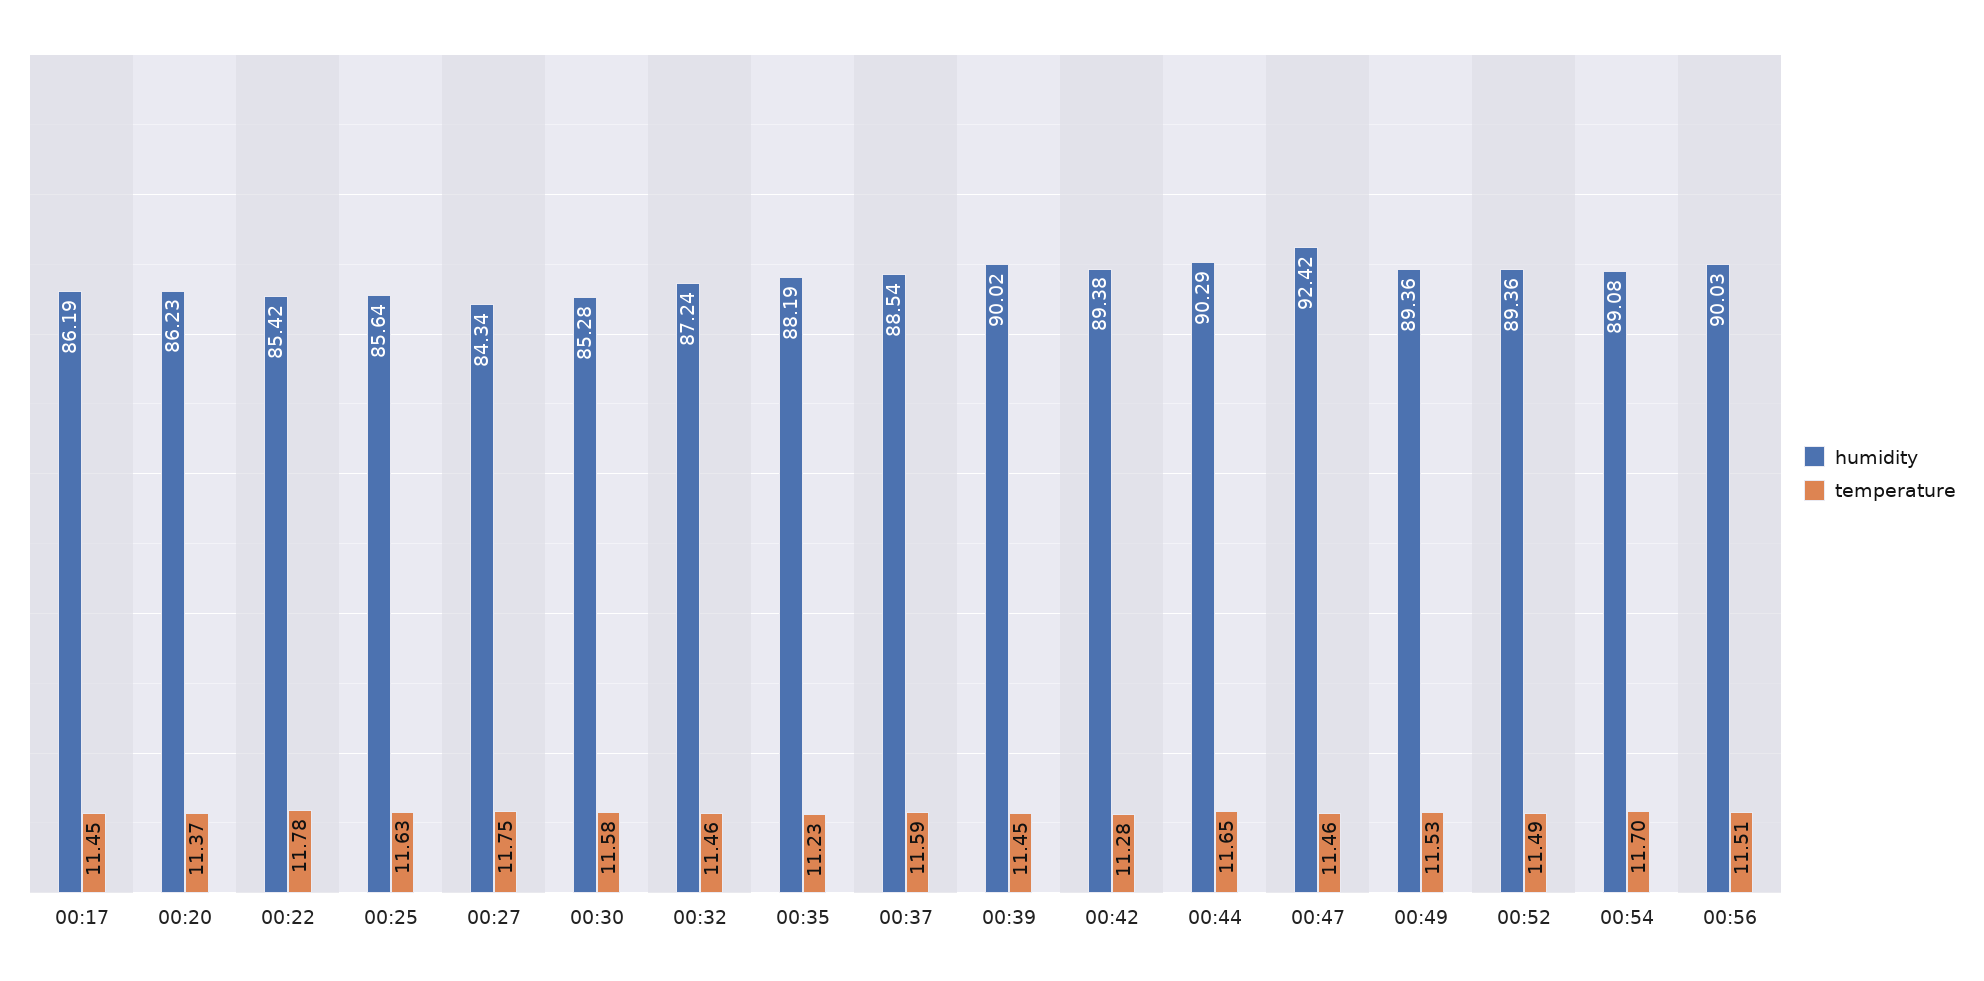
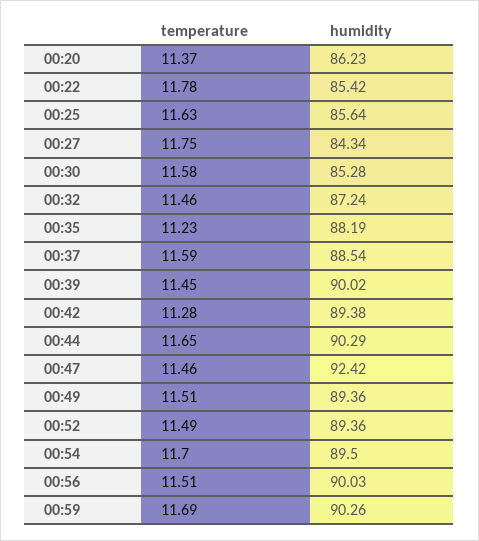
humidity, 00:17: 86.19 -> none
temperature, 00:17: 11.45 -> none
temperature, 00:49: 11.53 -> 11.51
humidity, 00:54: 89.08 -> 89.5
temperature, 00:59: none -> 11.69
humidity, 00:59: none -> 90.26

